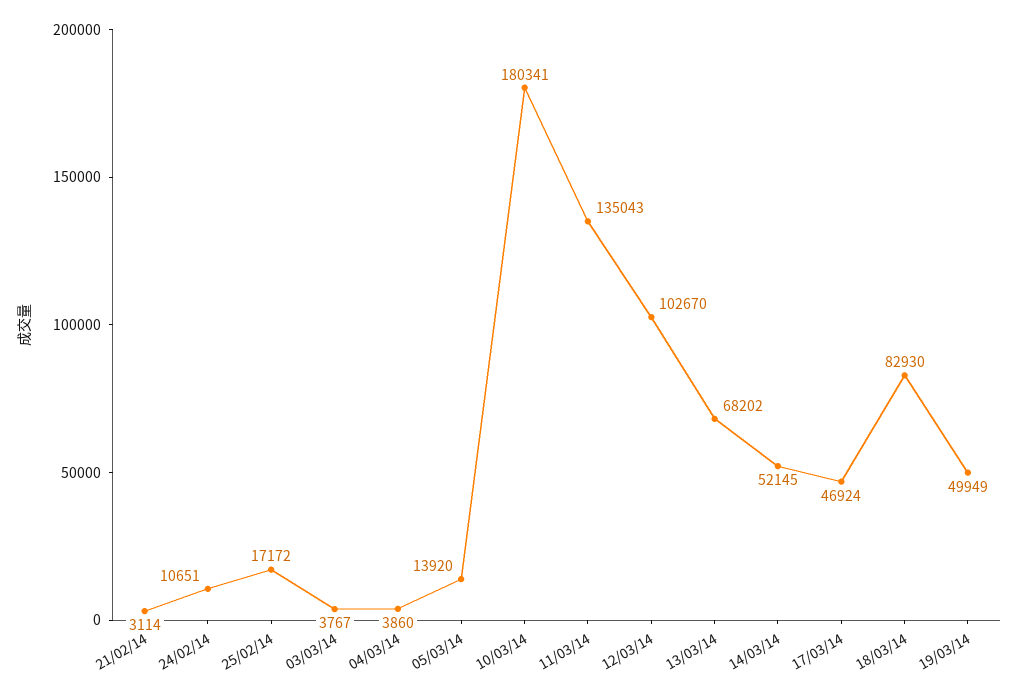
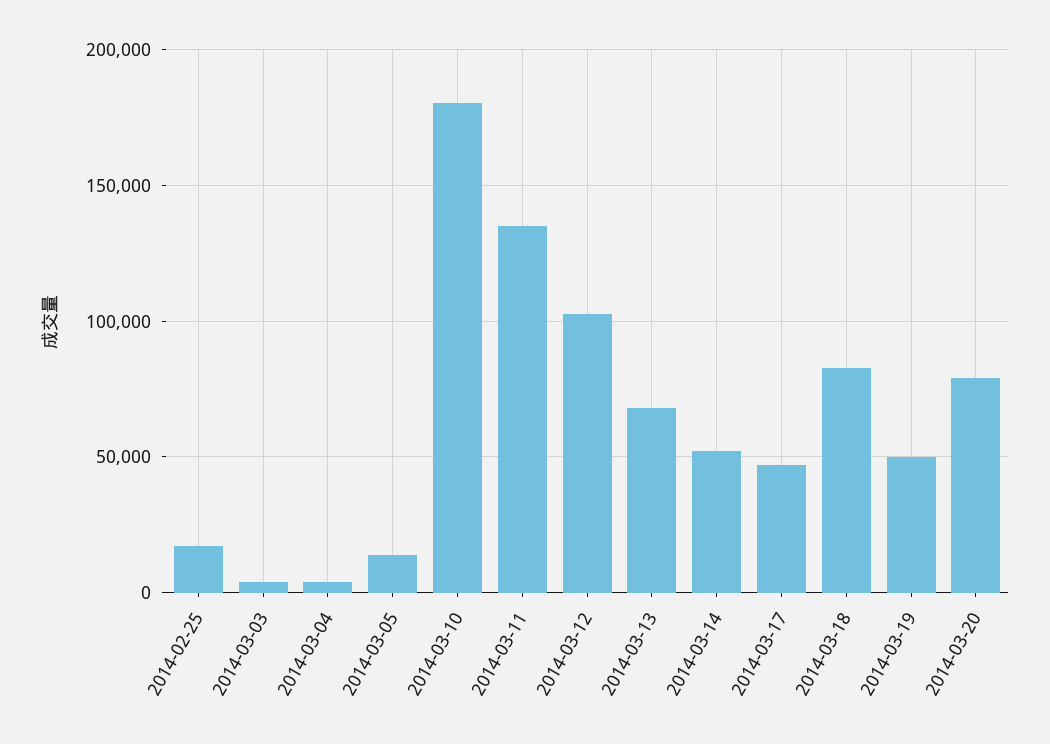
21/02/14: 3114 -> none
24/02/14: 10651 -> none
2014-03-20: none -> 80000

